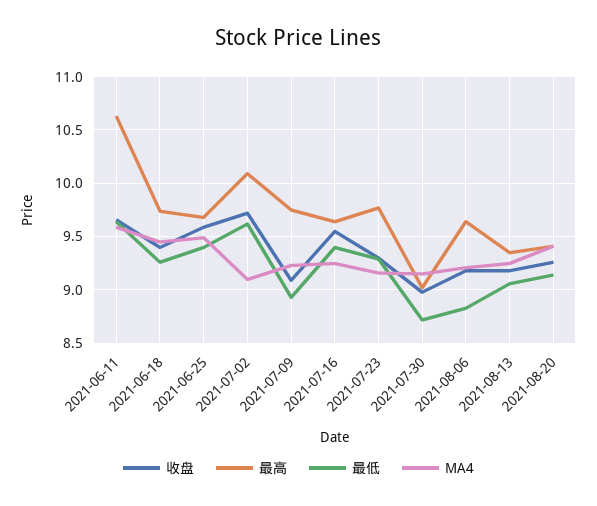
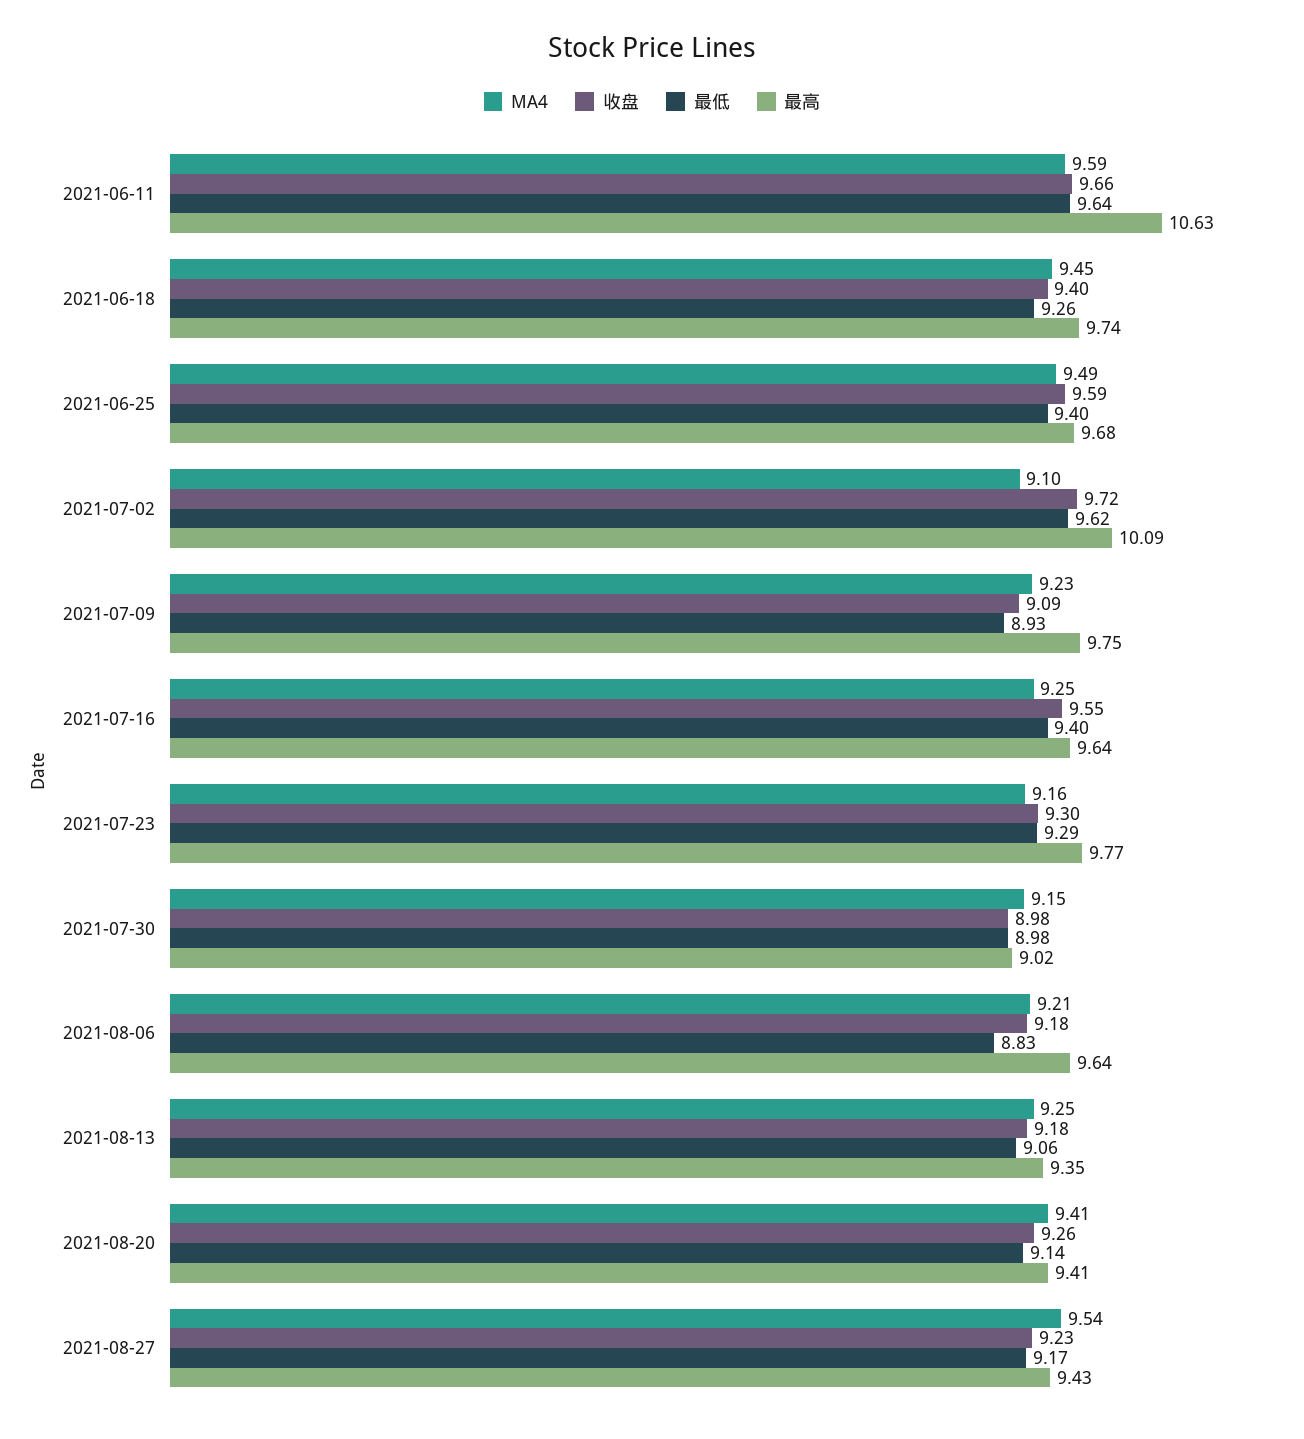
最低, 2021-07-30: 8.7 -> 8.98
MA4, 2021-08-27: none -> 9.54
收盘, 2021-08-27: none -> 9.23
最低, 2021-08-27: none -> 9.17
最高, 2021-08-27: none -> 9.43

